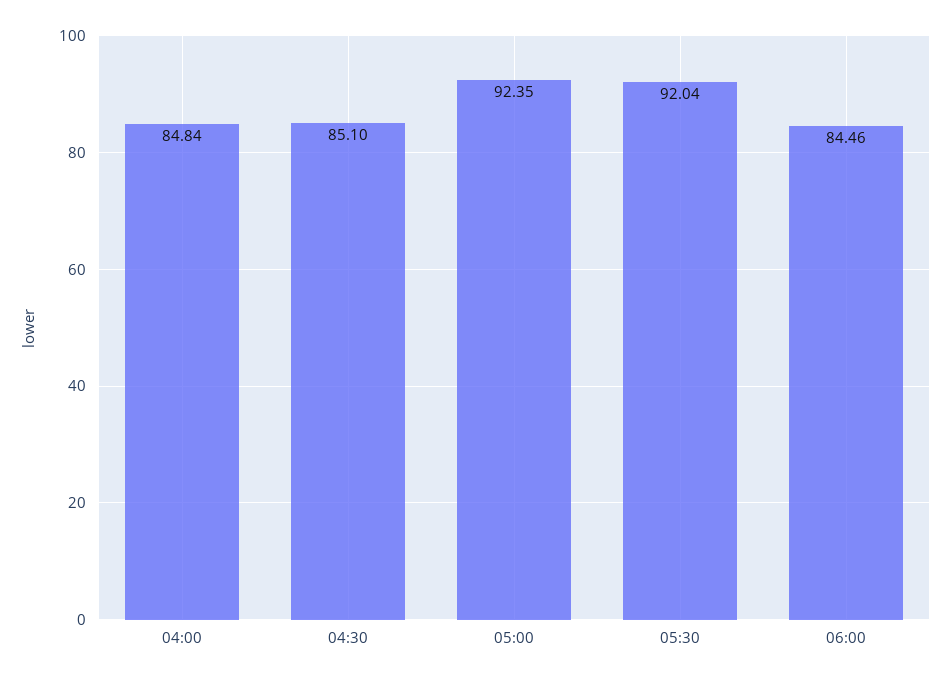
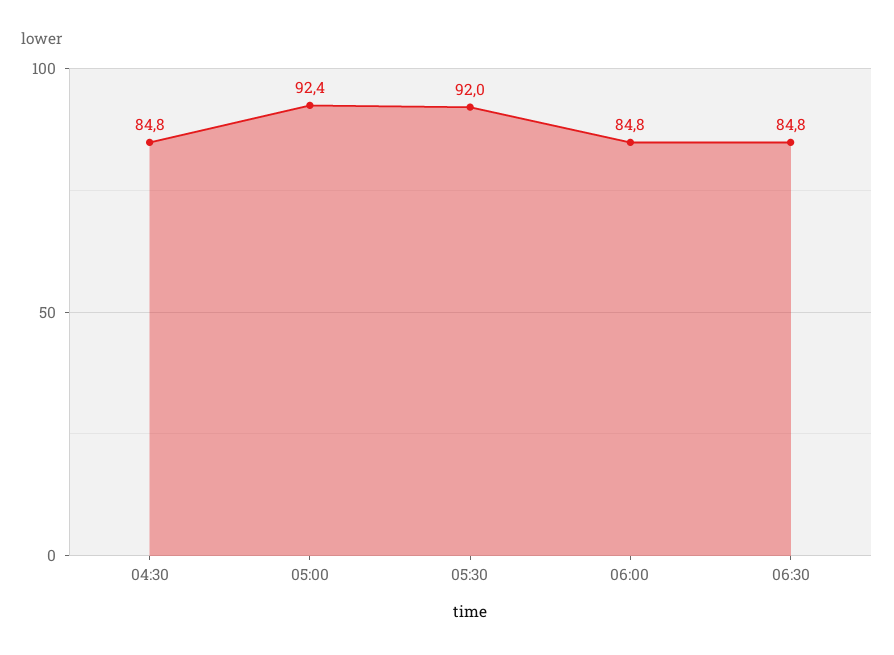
04:00: 84.84 -> none
04:30: 85.1 -> 84.8
06:00: 84.46 -> 84.8
06:30: none -> 84.8

